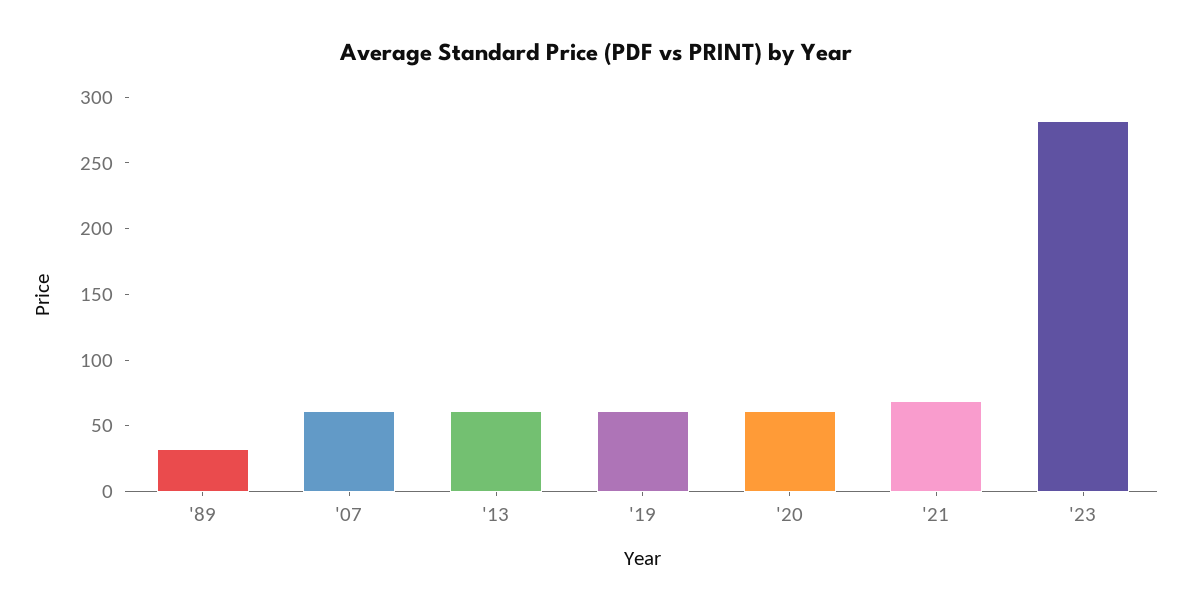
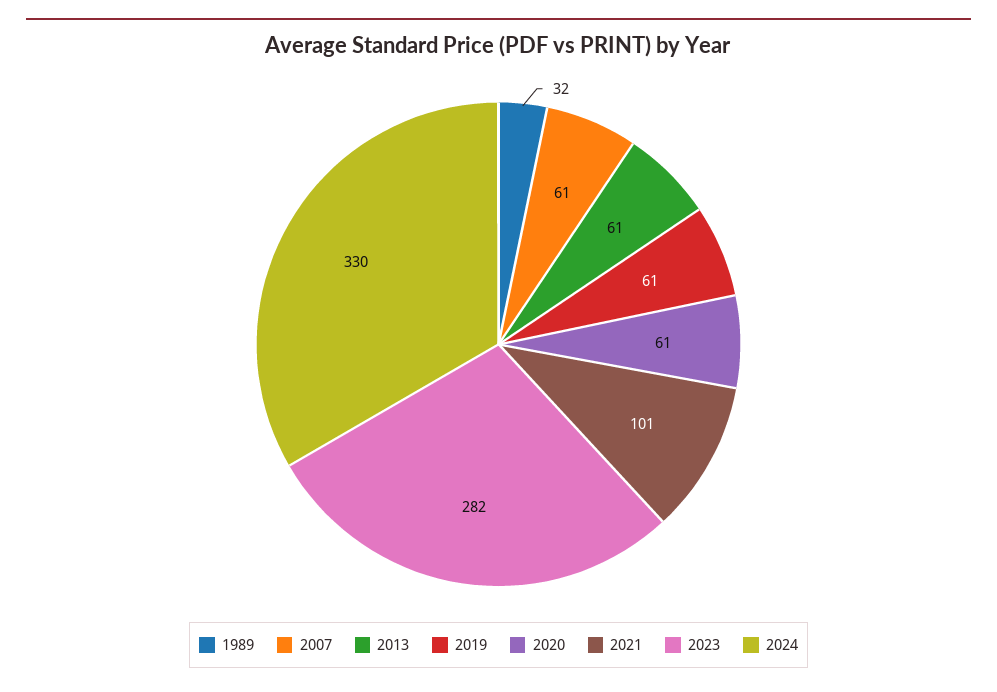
'21: 70 -> 101
2024: none -> 330

